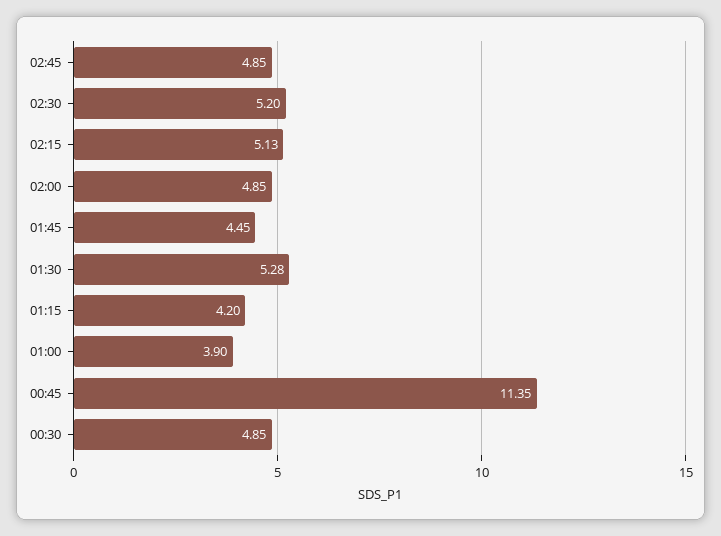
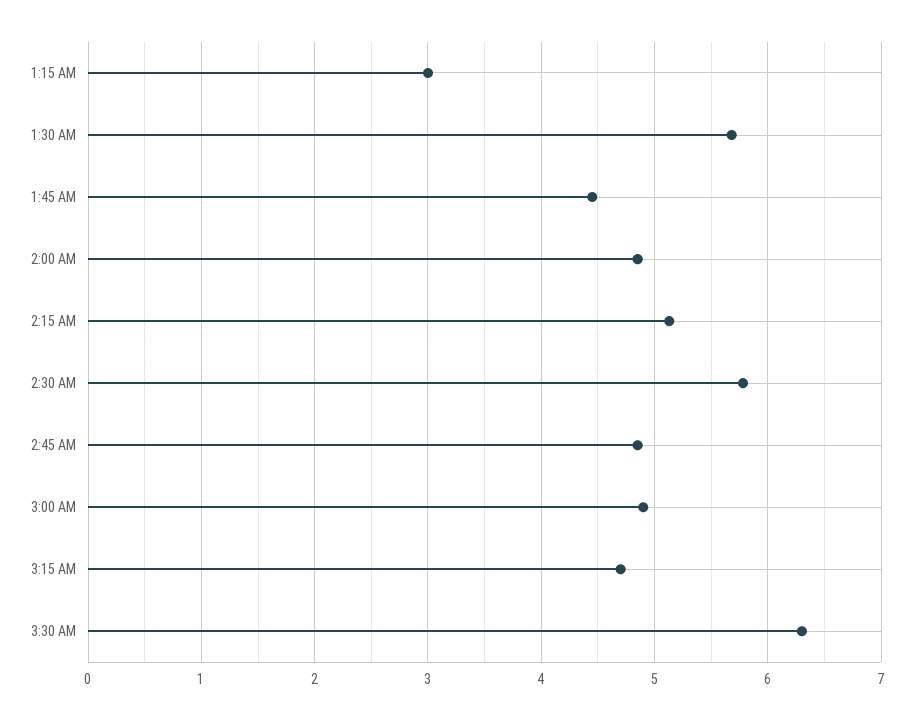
02:30: 5.2 -> 5.8
01:30: 5.28 -> 5.7
01:15: 4.2 -> 3
01:00: 3.9 -> none
00:45: 11.35 -> none
00:30: 4.85 -> none
3:00 AM: none -> 4.9
3:15 AM: none -> 4.7
3:30 AM: none -> 6.3

